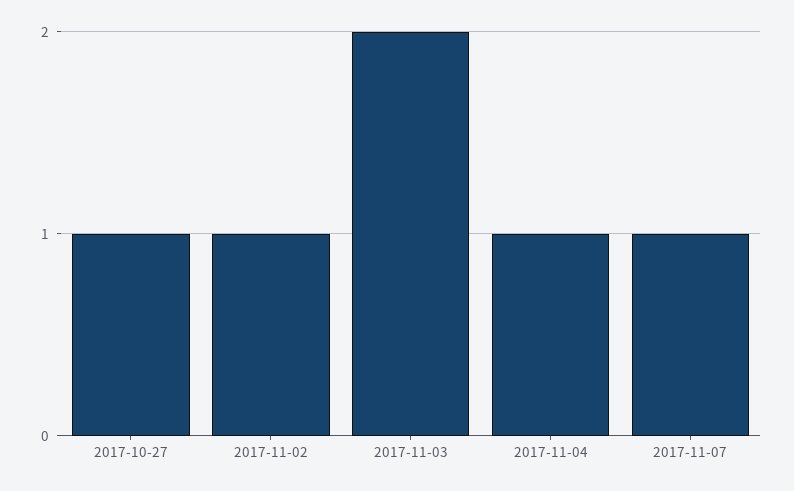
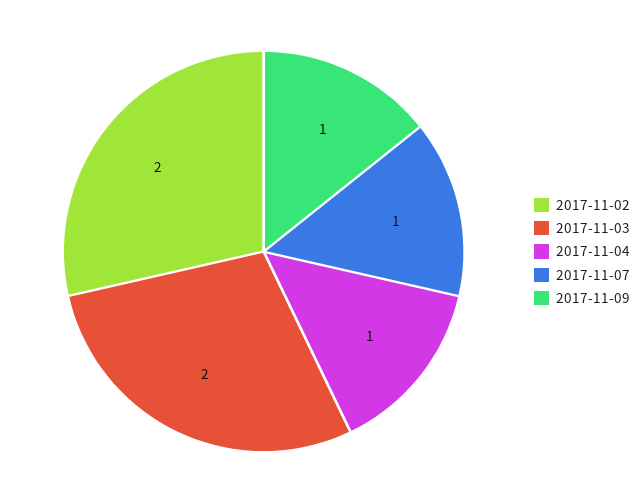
2017-10-27: 1 -> none
2017-11-02: 1 -> 2
2017-11-09: none -> 1

